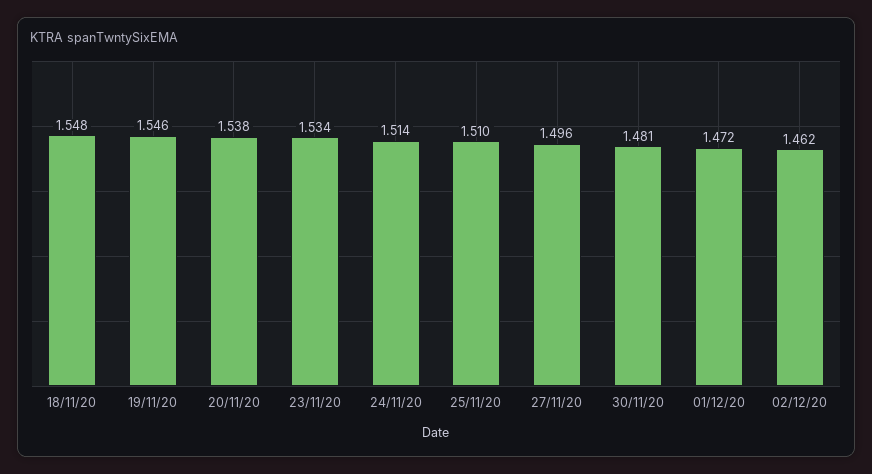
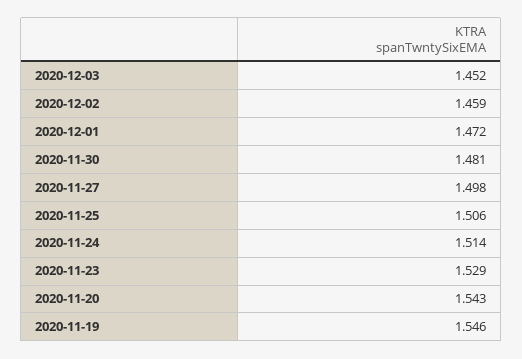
18/11/20: 1.548 -> none
20/11/20: 1.538 -> 1.543
23/11/20: 1.534 -> 1.529
25/11/20: 1.51 -> 1.506
27/11/20: 1.496 -> 1.498
02/12/20: 1.462 -> 1.459
2020-12-03: none -> 1.452

